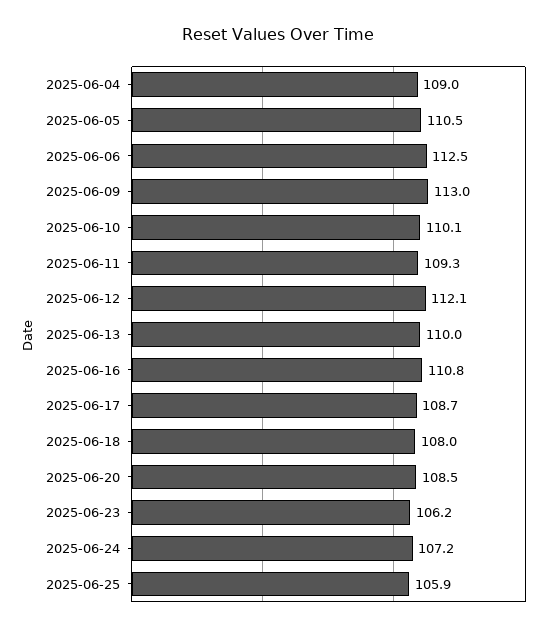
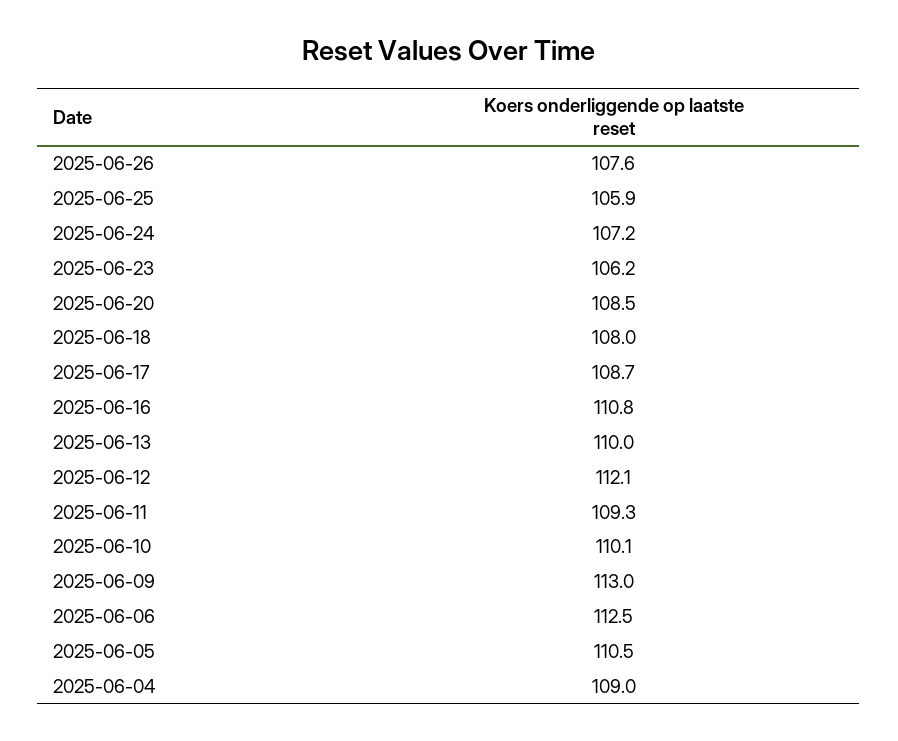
2025-06-26: none -> 107.6

